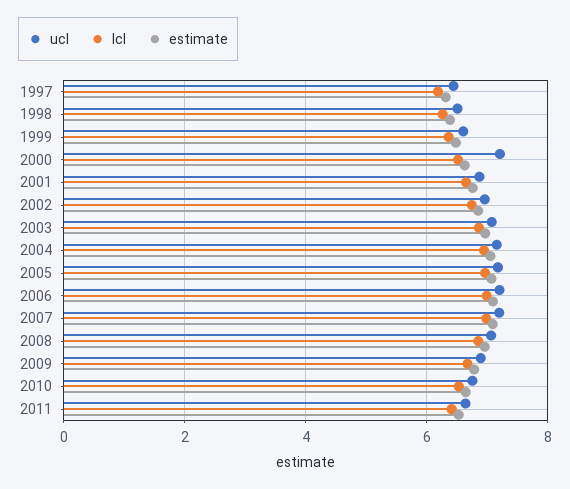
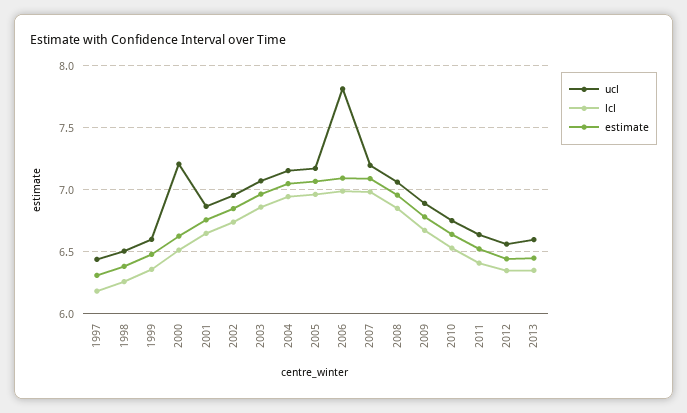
ucl, 2006: 7.2 -> 7.8
ucl, 2012: none -> 6.55
lcl, 2012: none -> 6.35
estimate, 2012: none -> 6.45
ucl, 2013: none -> 6.6
lcl, 2013: none -> 6.35
estimate, 2013: none -> 6.45

